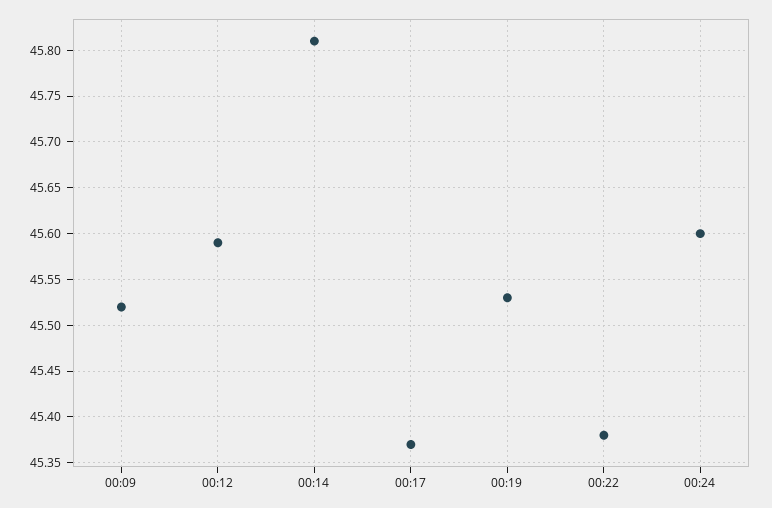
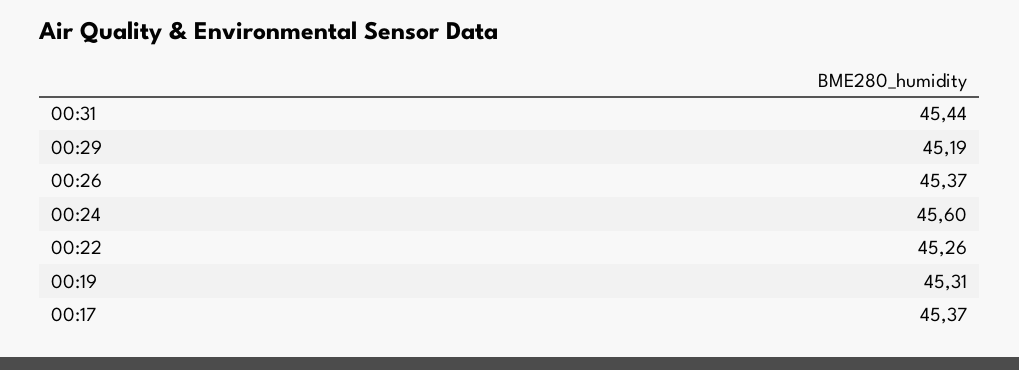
00:09: 45.52 -> none
00:12: 45.59 -> none
00:14: 45.81 -> none
00:19: 45.53 -> 45.31
00:22: 45.38 -> 45.26
00:31: none -> 45.44
00:29: none -> 45.19
00:26: none -> 45.37

